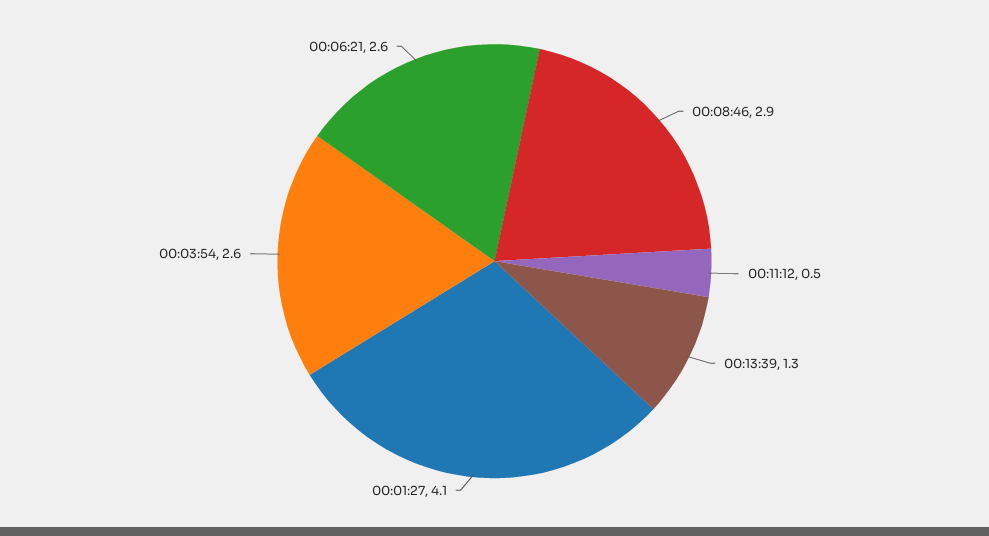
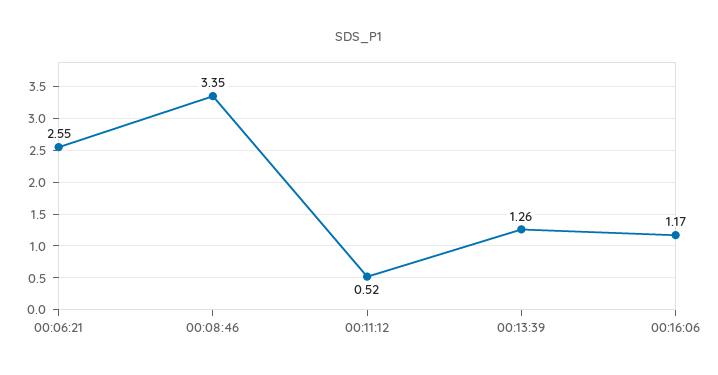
00:08:46: 2.9 -> 3.35
00:01:27: 4.1 -> none
00:03:54: 2.6 -> none
00:16:06: none -> 1.17

